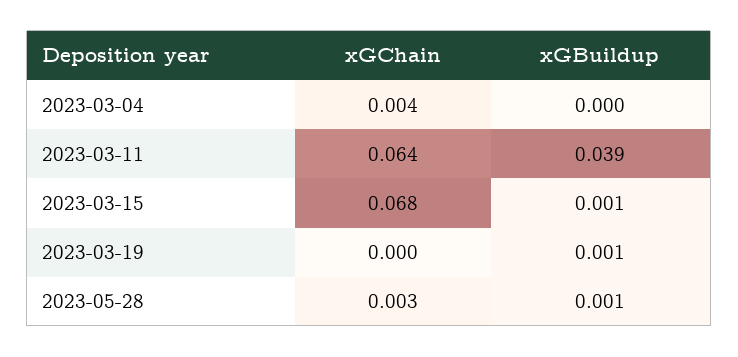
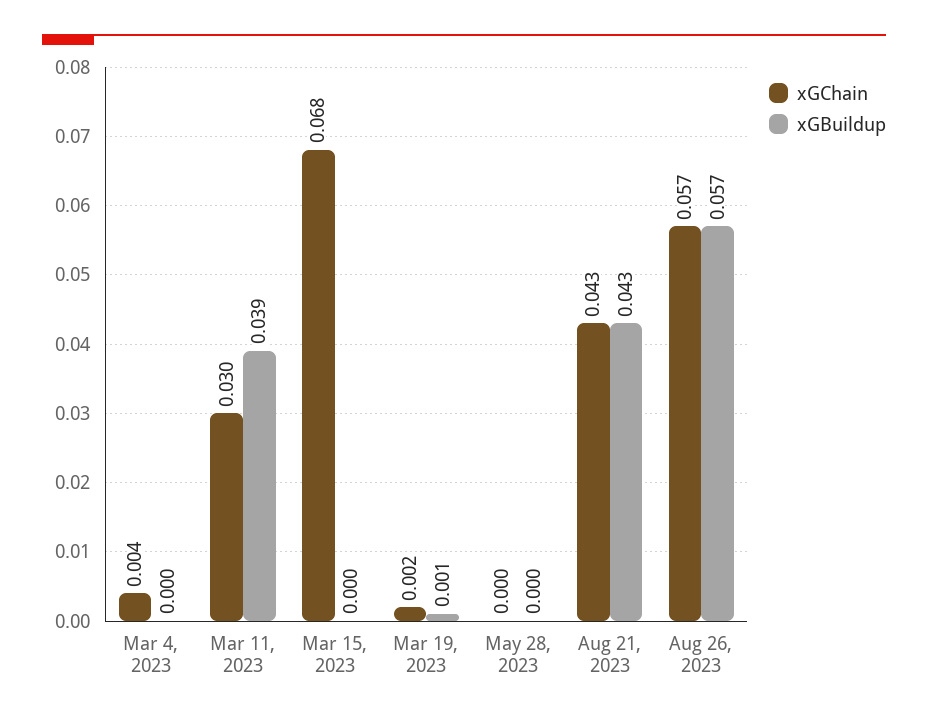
xGChain, 2023-03-11: 0.064 -> 0.03
xGBuildup, 2023-03-15: 0.001 -> 0
xGChain, 2023-03-19: 0 -> 0.002
xGChain, 2023-05-28: 0.003 -> 0
xGBuildup, 2023-05-28: 0.001 -> 0
xGChain, Aug 21, 2023: none -> 0.043
xGBuildup, Aug 21, 2023: none -> 0.043
xGChain, Aug 26, 2023: none -> 0.057
xGBuildup, Aug 26, 2023: none -> 0.057

